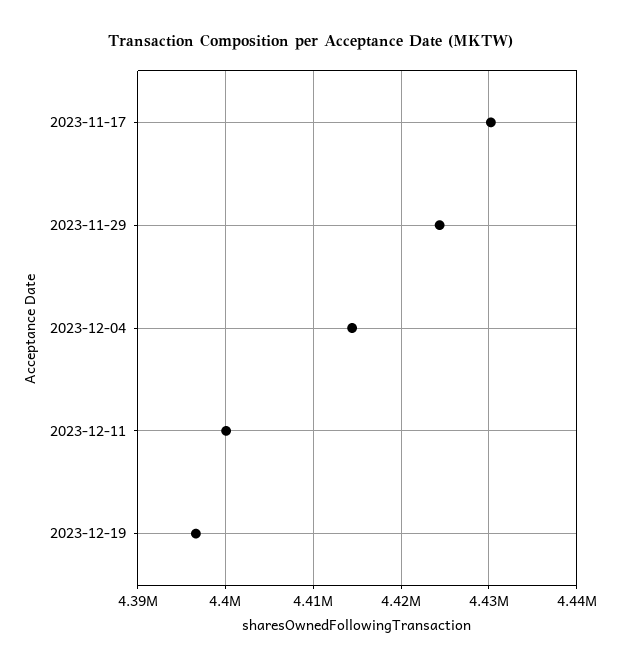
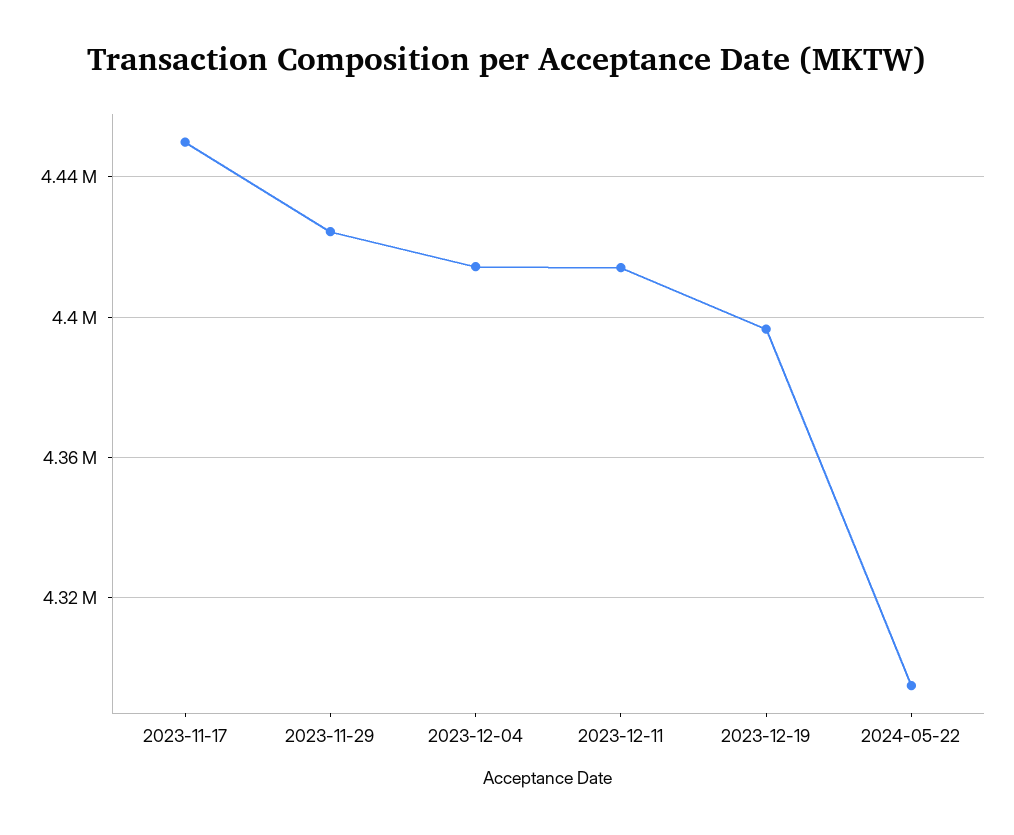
2023-11-17: 4430000 -> 4450000
2023-12-11: 4400000 -> 4415000
2024-05-22: none -> 4295000

